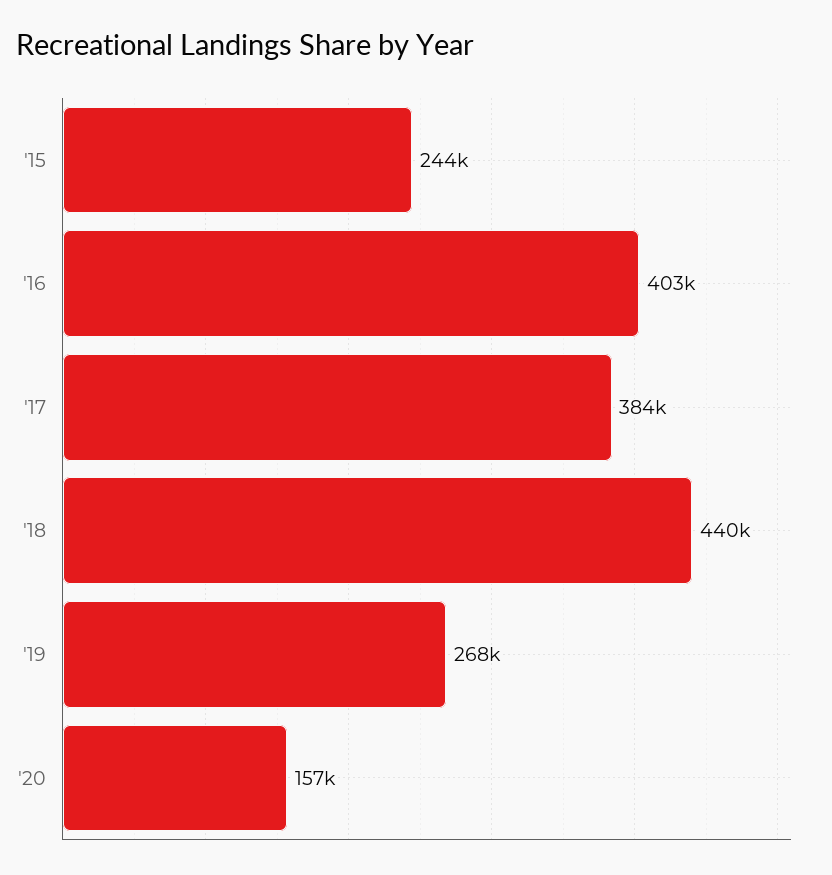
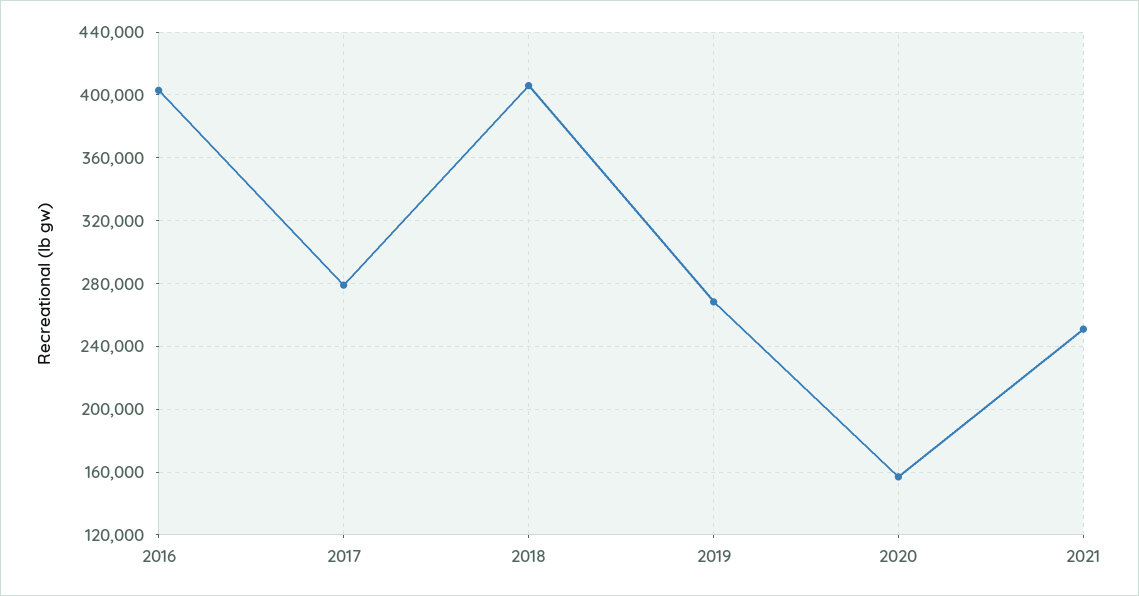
'15: 244000 -> none
'17: 384000 -> 280000
'18: 440000 -> 405000
2021: none -> 250000

